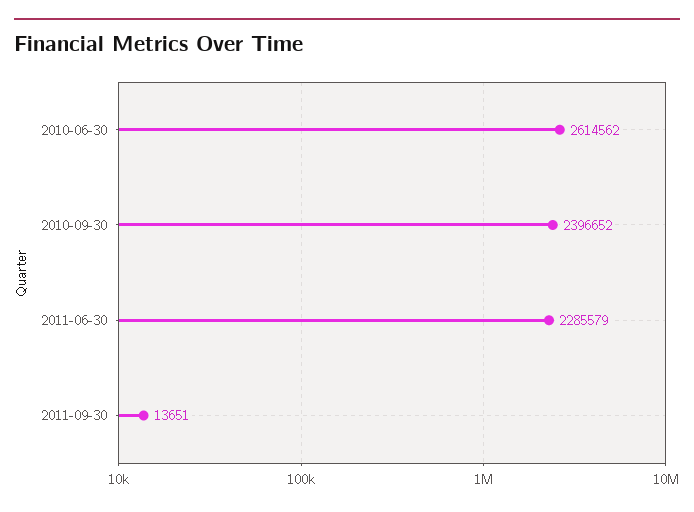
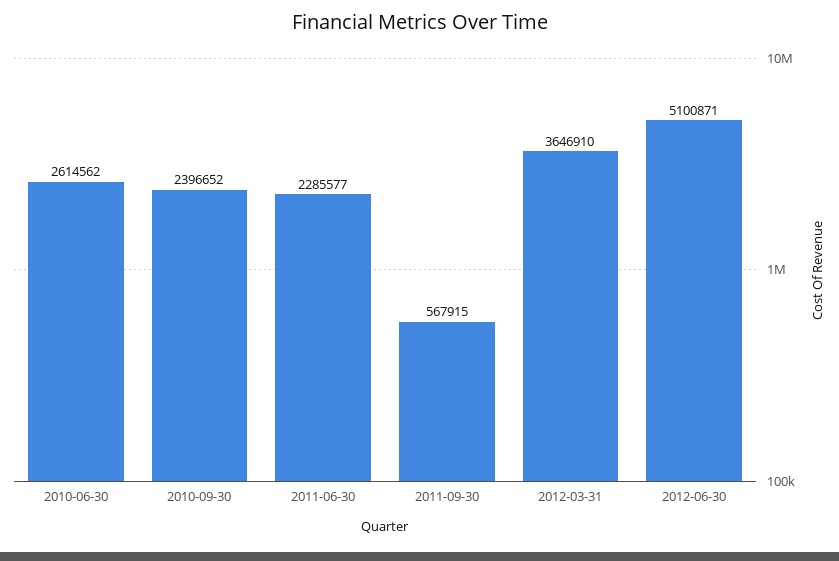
2011-06-30: 2285579 -> 2285577
2011-09-30: 13651 -> 567915
2012-03-31: none -> 3646910
2012-06-30: none -> 5100871

